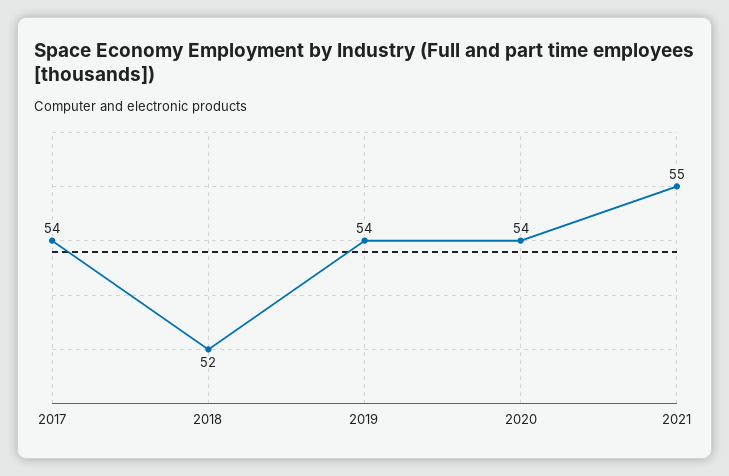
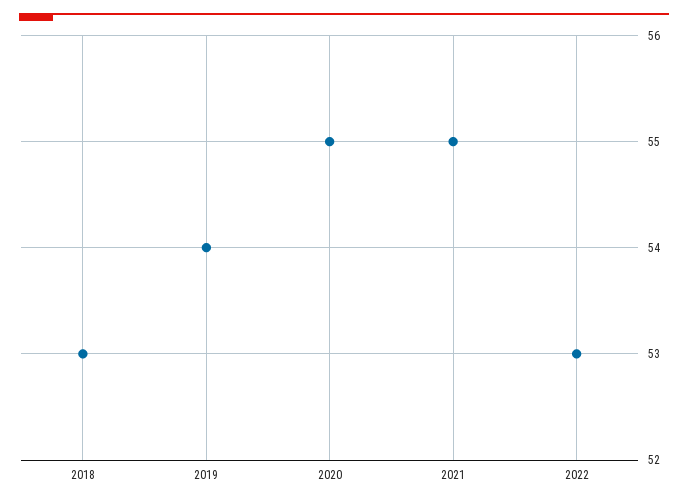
2017: 54 -> none
2018: 52 -> 53
2020: 54 -> 55
2022: none -> 53

